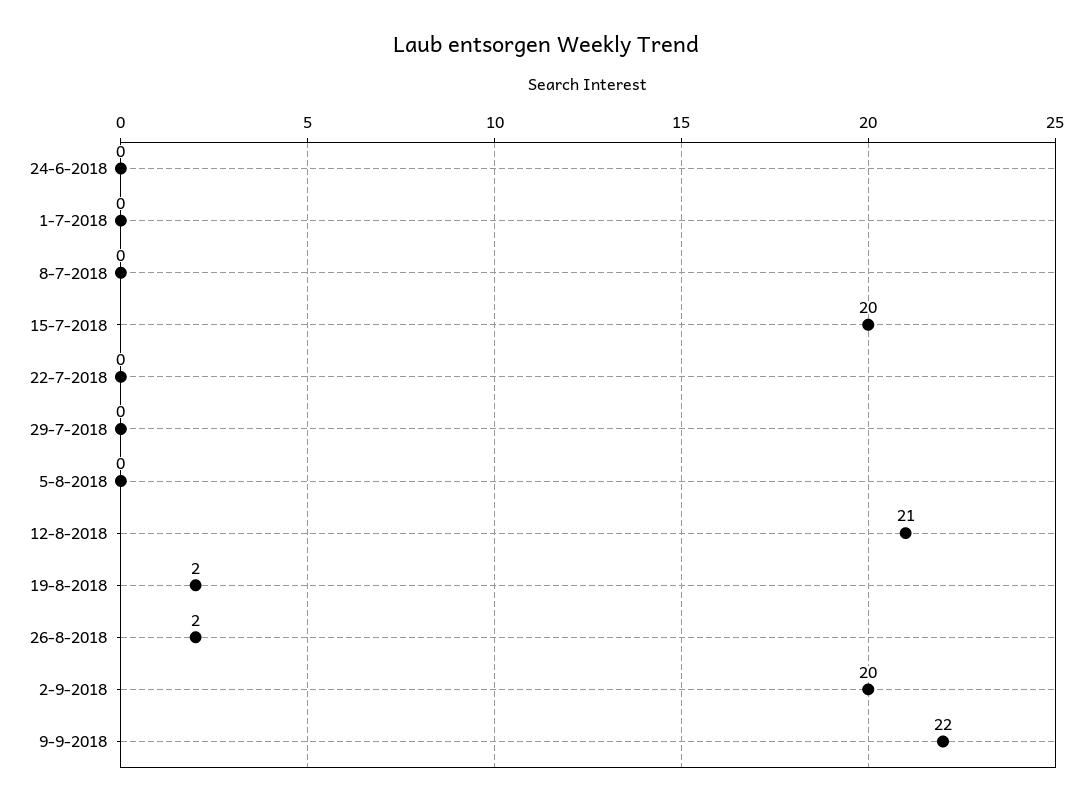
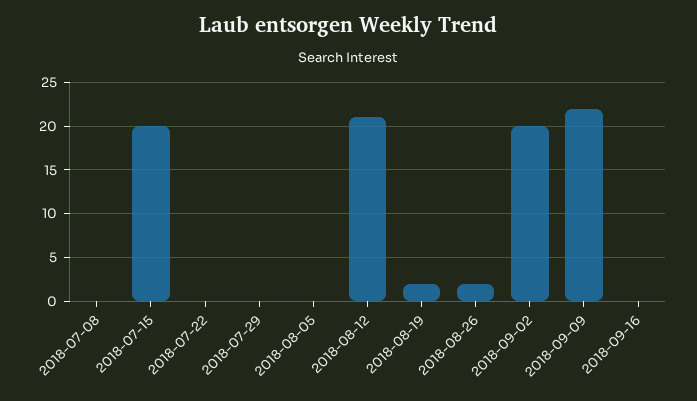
24-6-2018: 0 -> none
1-7-2018: 0 -> none
2018-09-16: none -> 0

